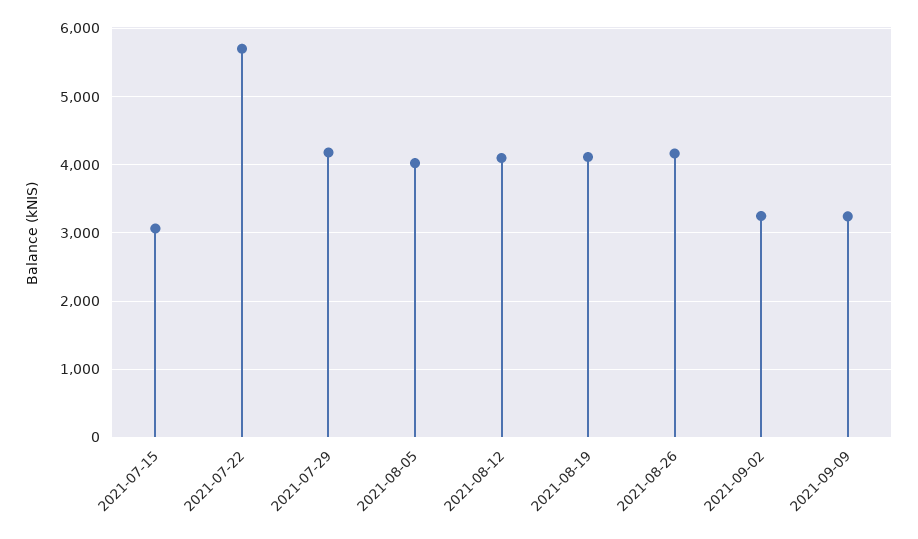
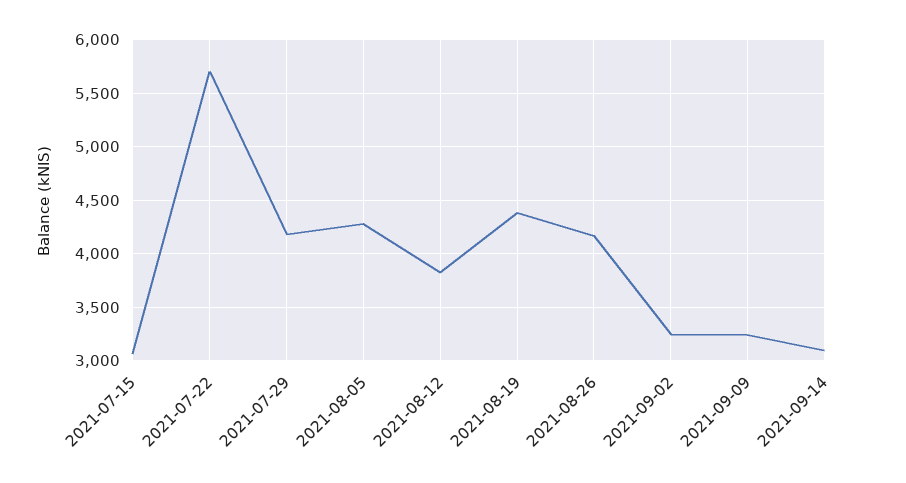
2021-08-05: 4000 -> 4300
2021-08-12: 4100 -> 3800
2021-08-19: 4100 -> 4400
2021-09-14: none -> 3100

